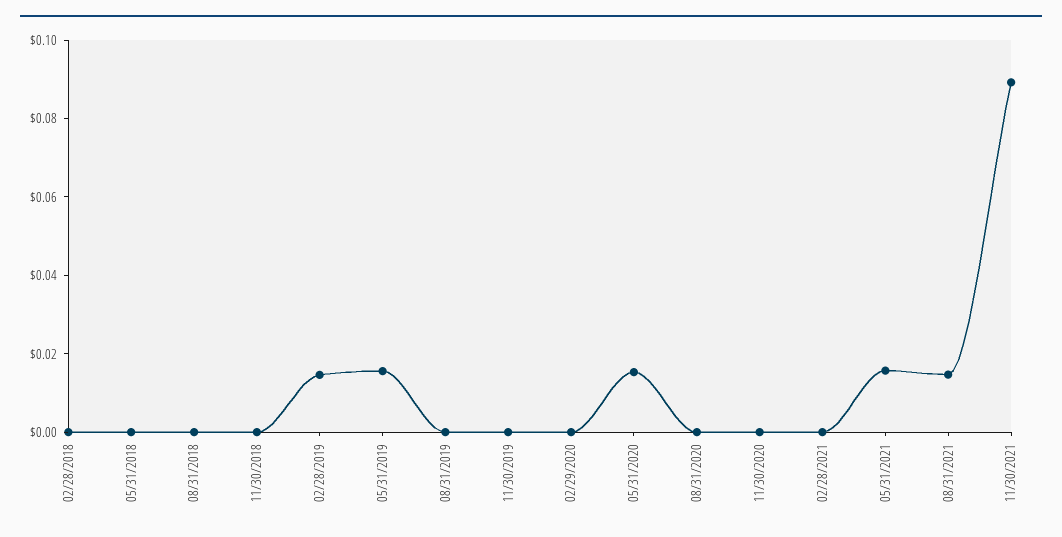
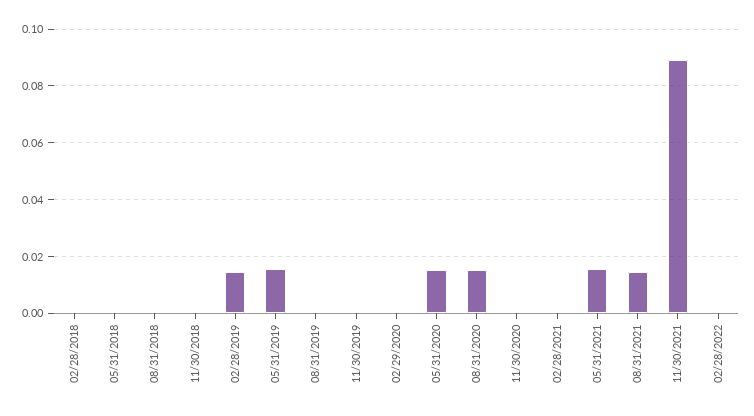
08/31/2020: 0 -> 0.015
02/28/2022: none -> 0

